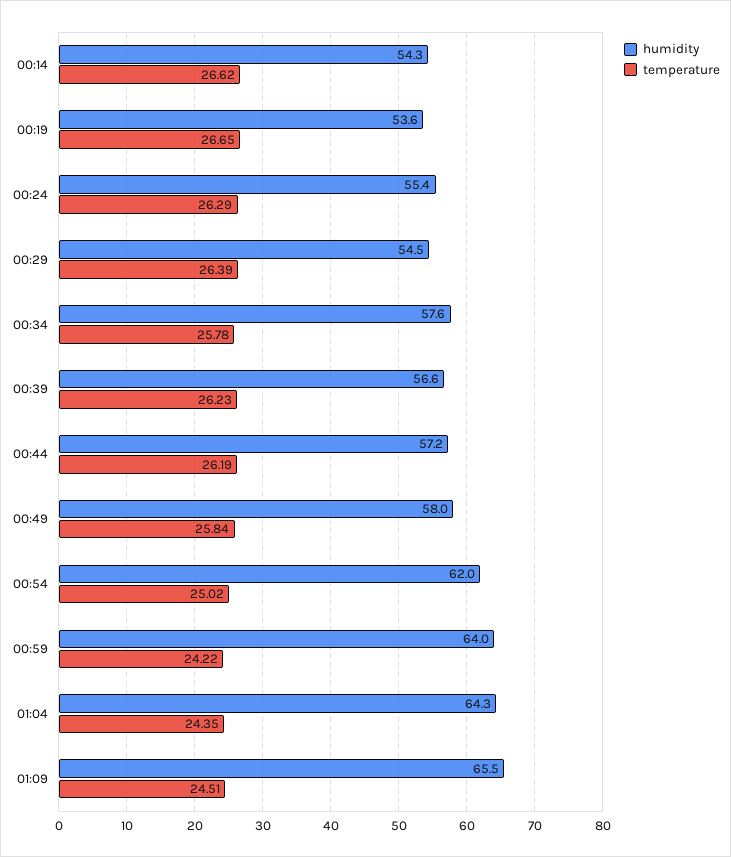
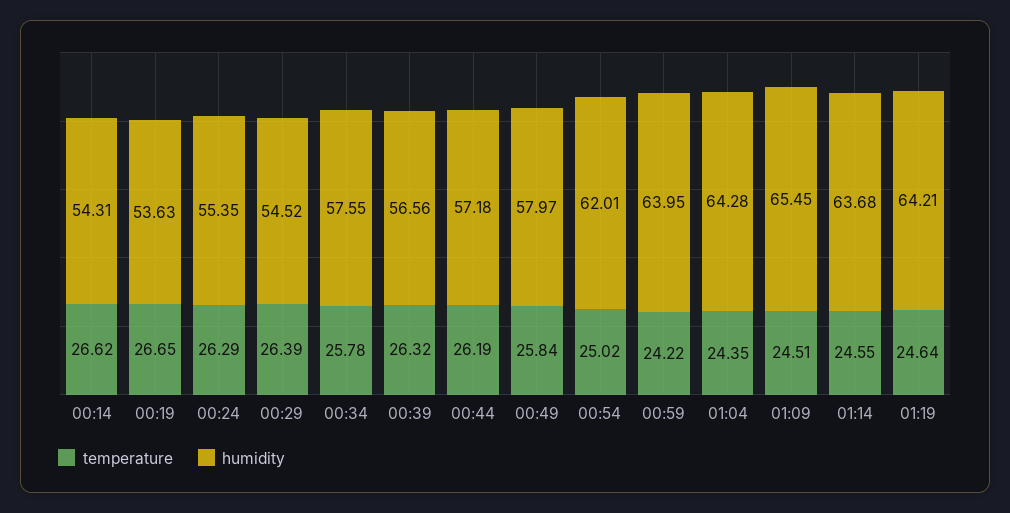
temperature, 00:39: 26.23 -> 26.32
temperature, 01:14: none -> 24.55
humidity, 01:14: none -> 63.68
temperature, 01:19: none -> 24.64
humidity, 01:19: none -> 64.21

